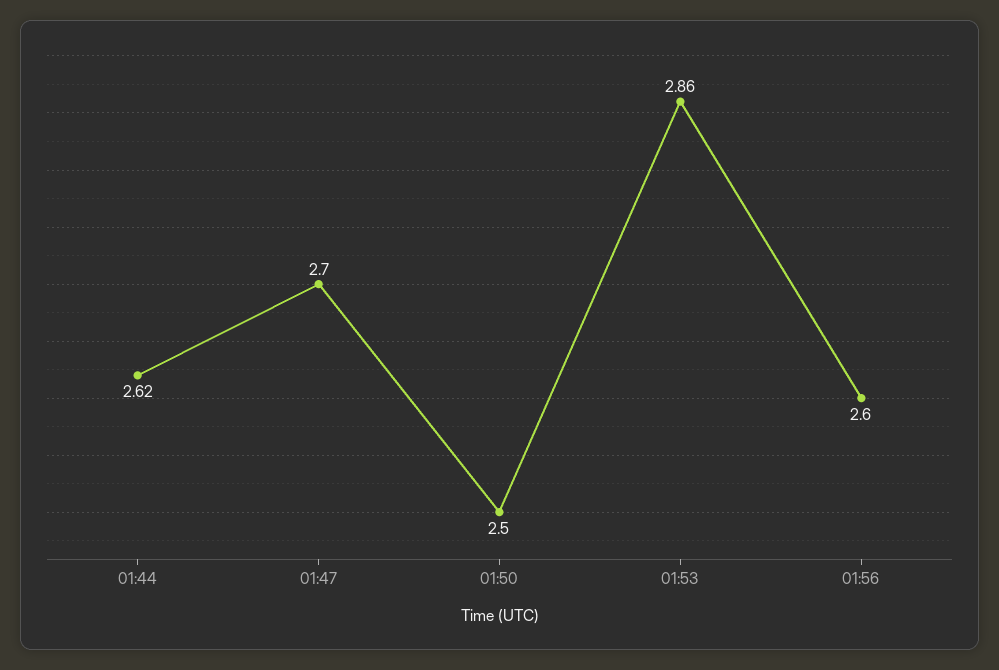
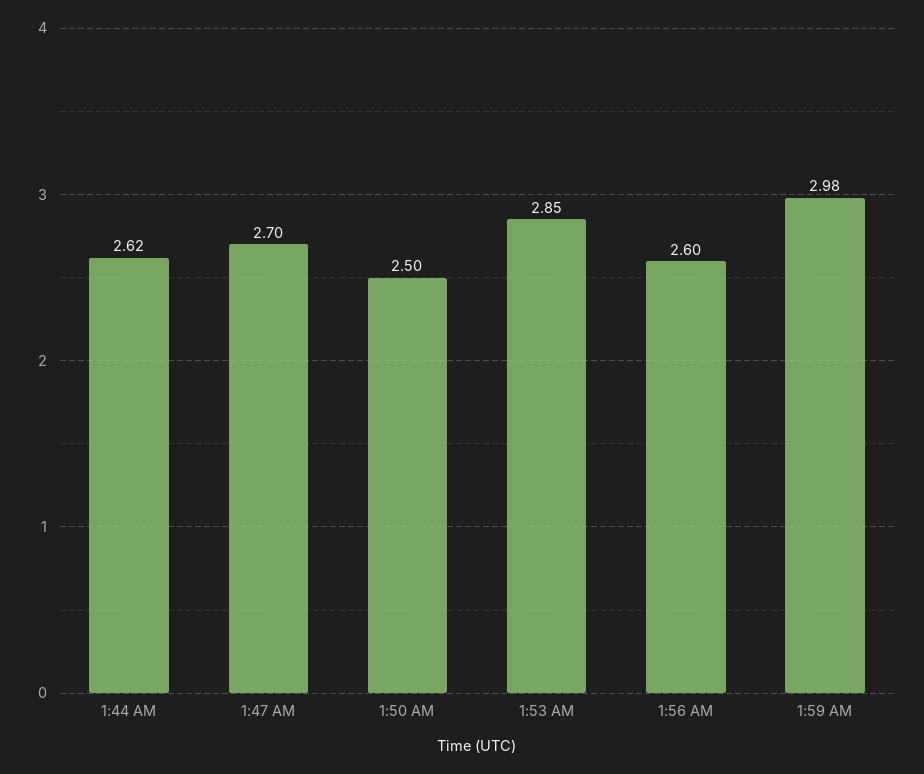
01:53: 2.86 -> 2.85
1:59 AM: none -> 2.98

